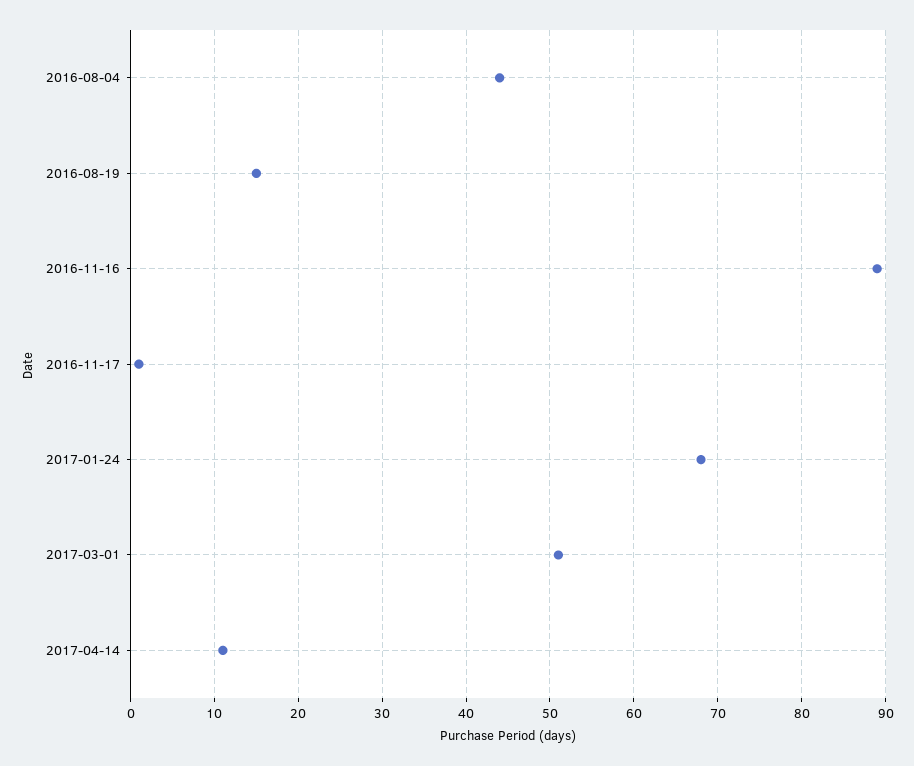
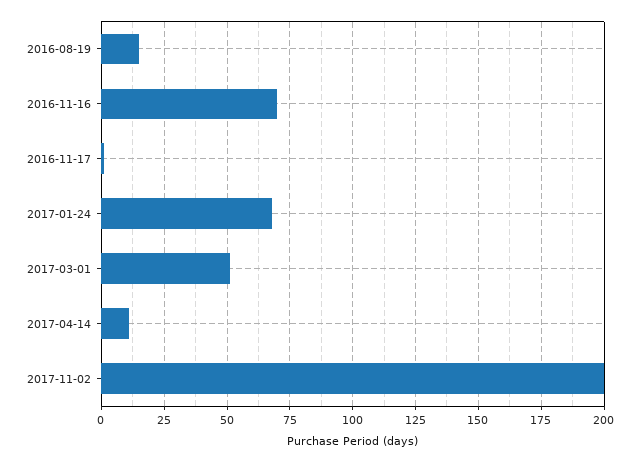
2016-08-04: 44 -> none
2016-11-16: 89 -> 70
2017-11-02: none -> 200

